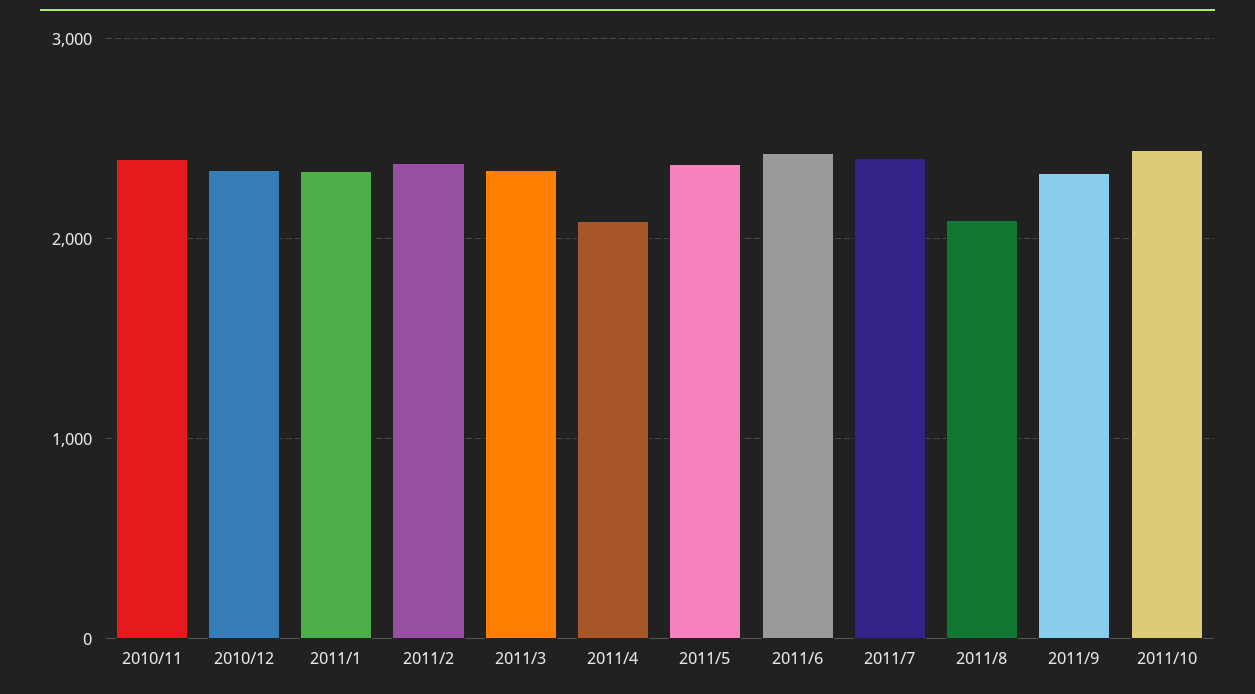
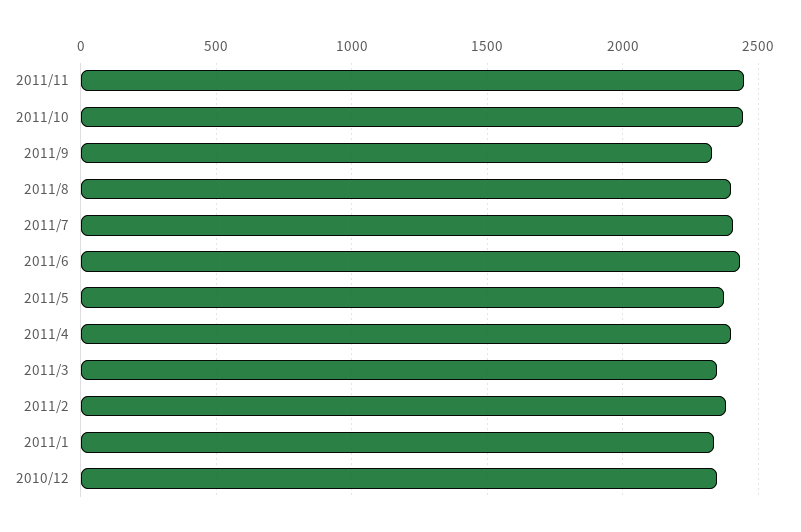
2010/11: 2400 -> none
2011/4: 2100 -> 2400
2011/8: 2100 -> 2400
2011/11: none -> 2450

